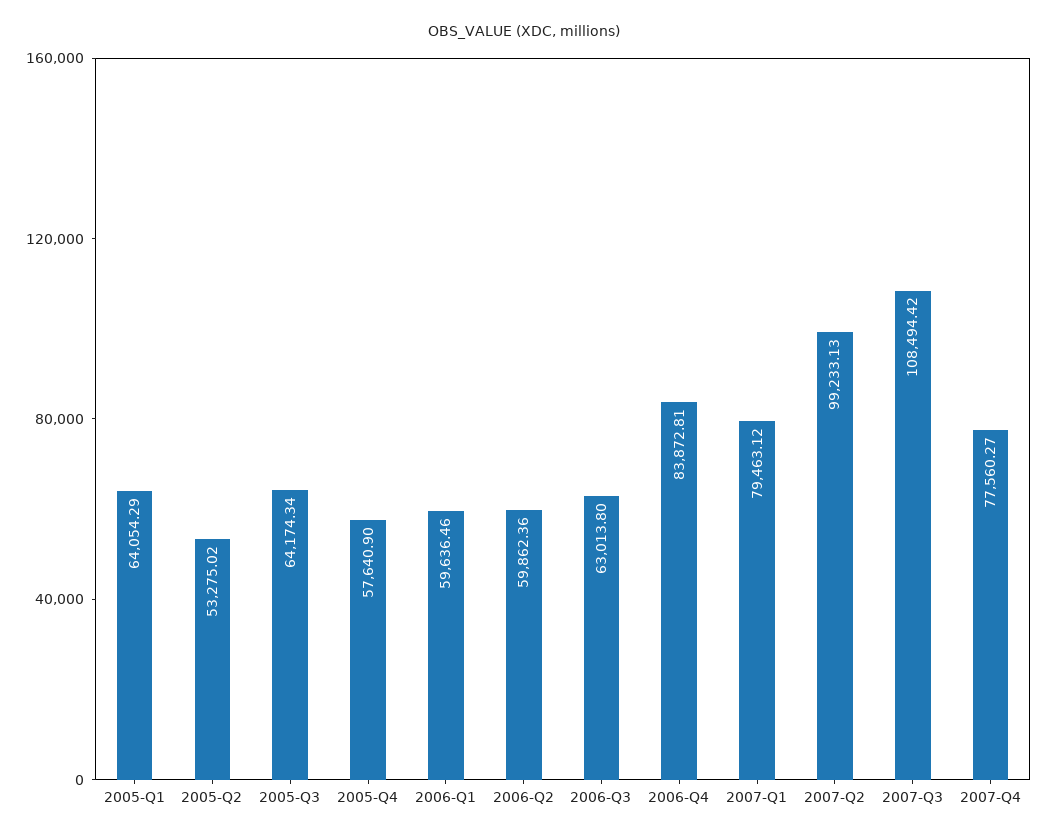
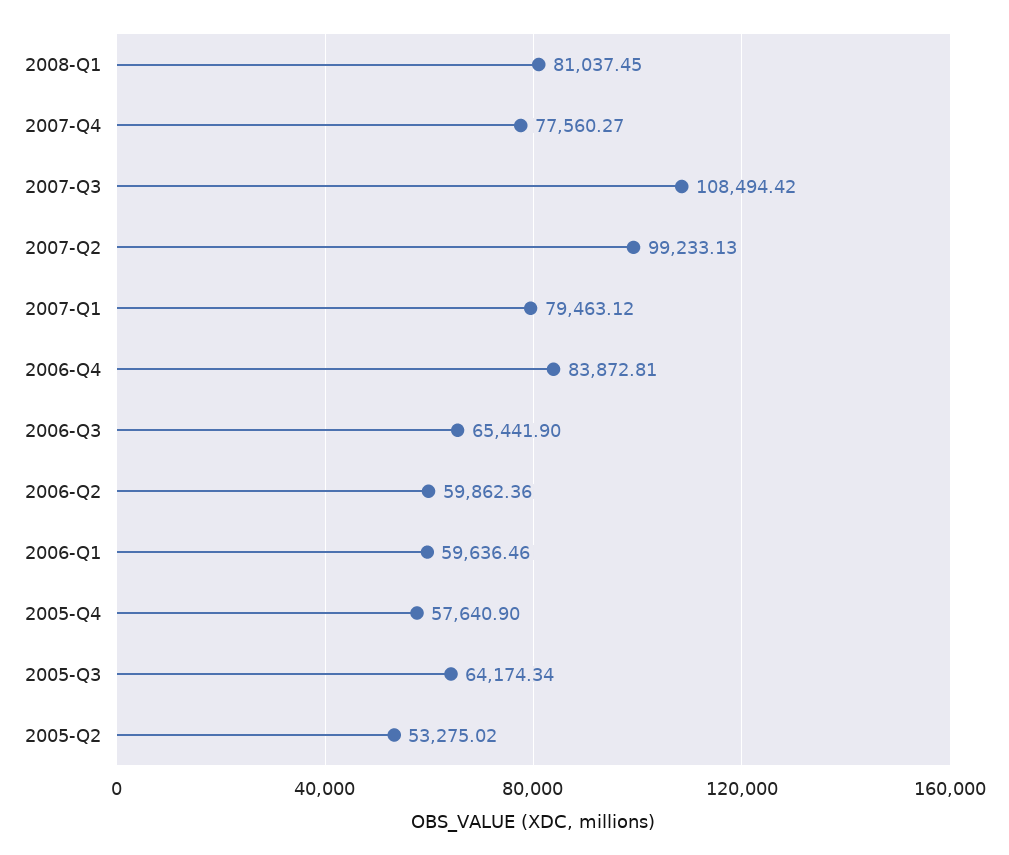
2005-Q1: 64054.29 -> none
2006-Q3: 63013.8 -> 65441.9
2008-Q1: none -> 81037.45

